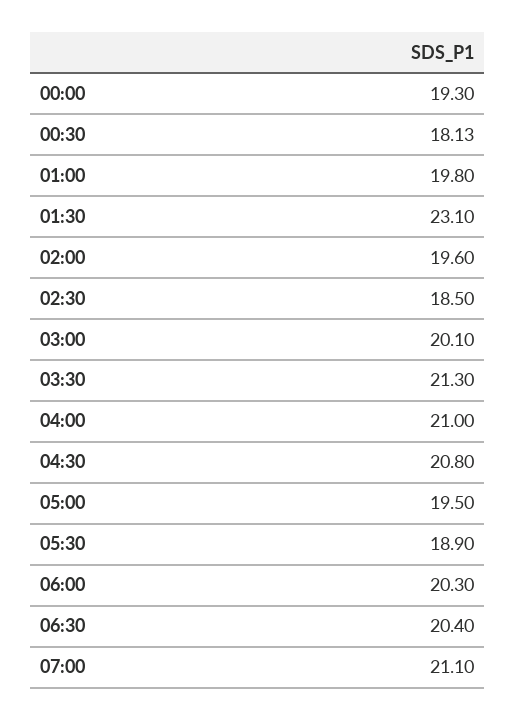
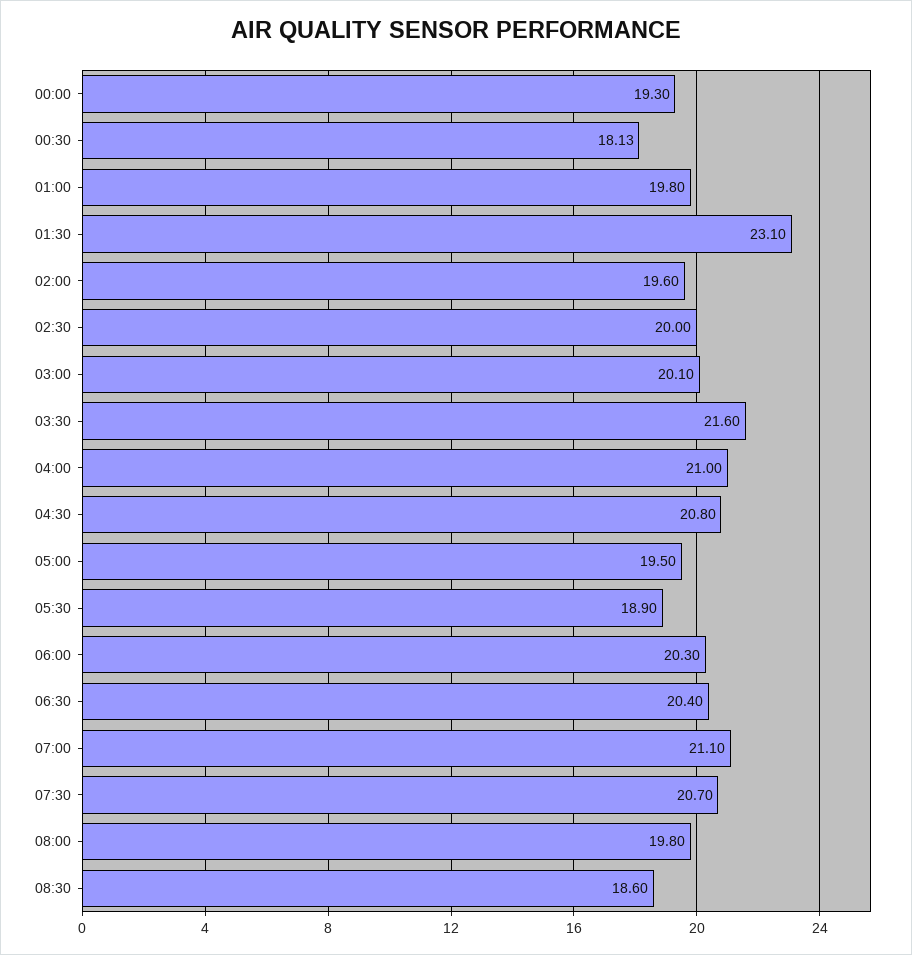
02:30: 18.5 -> 20
03:30: 21.3 -> 21.6
07:30: none -> 20.7
08:00: none -> 19.8
08:30: none -> 18.6

